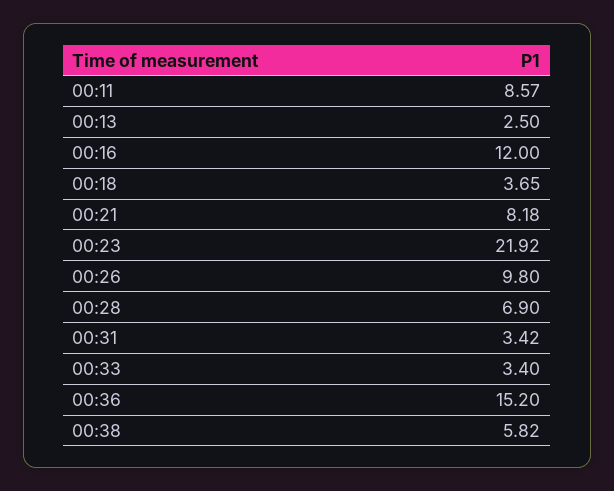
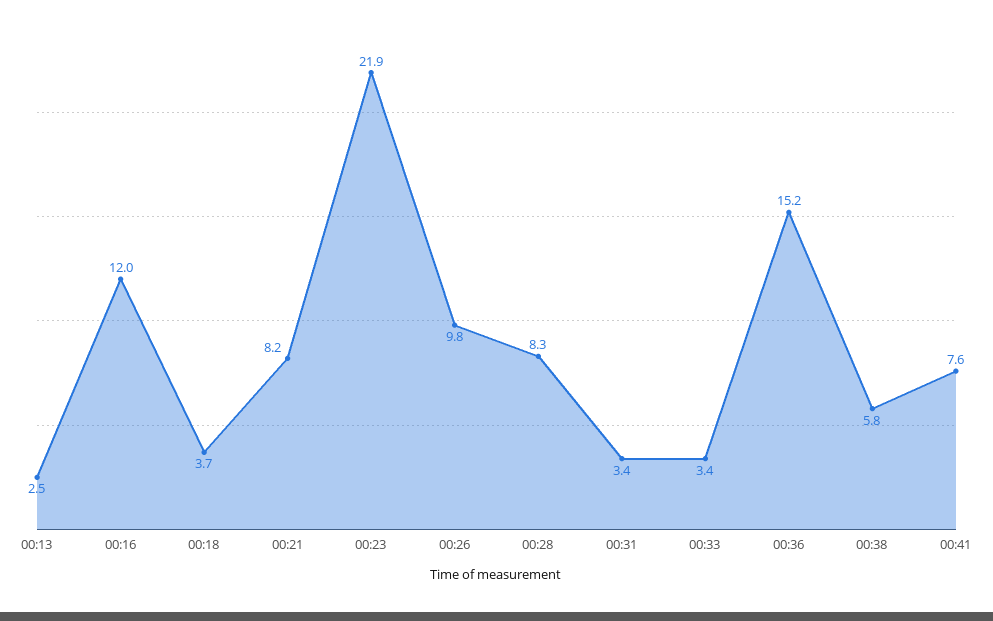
00:11: 8.57 -> none
00:28: 6.9 -> 8.3
00:41: none -> 7.6

